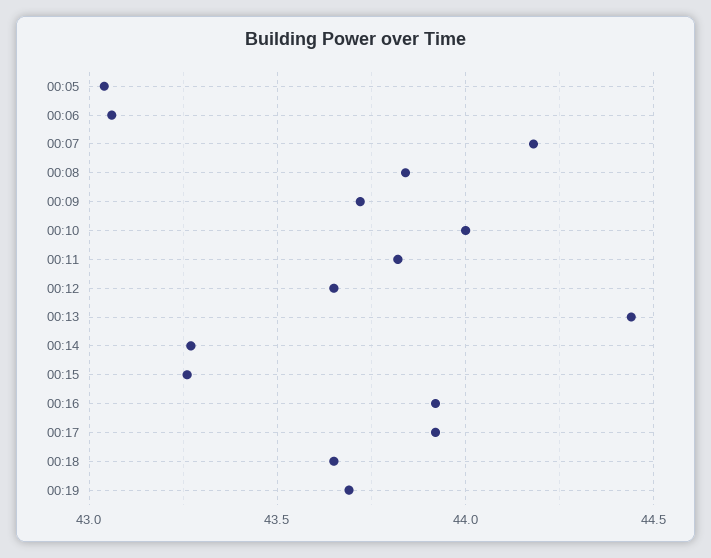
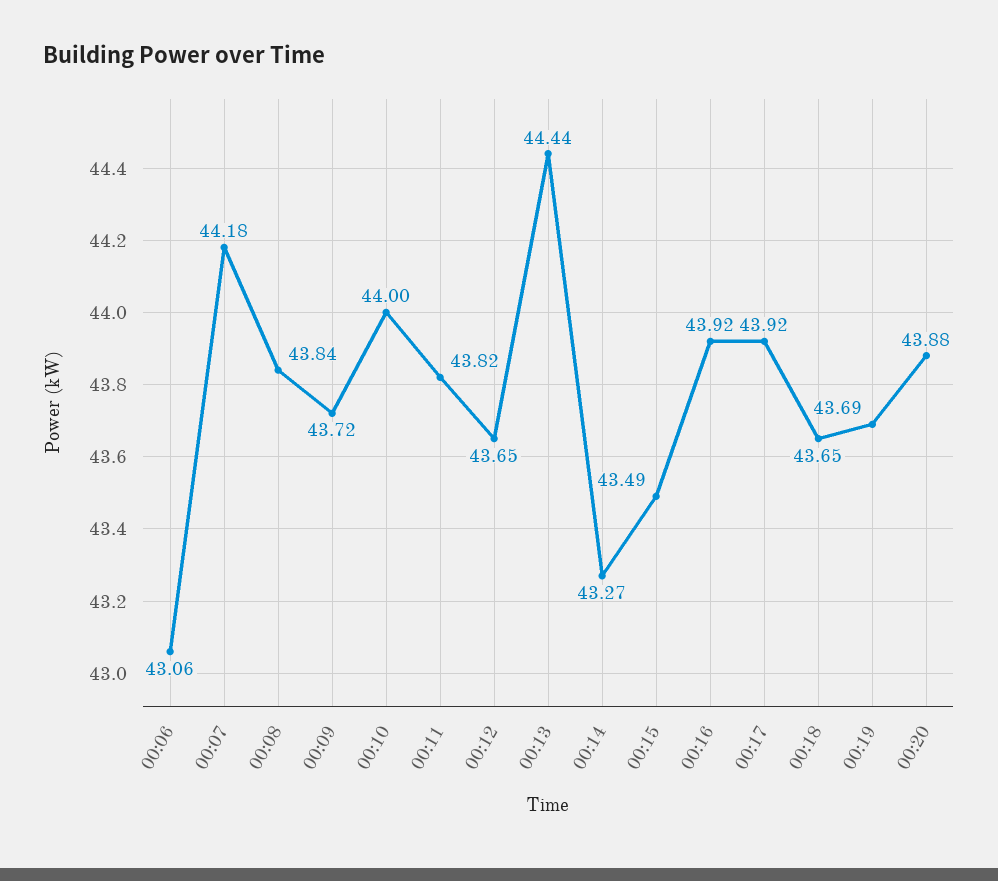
00:05: 43.05 -> none
00:15: 43.25 -> 43.49
00:20: none -> 43.88

